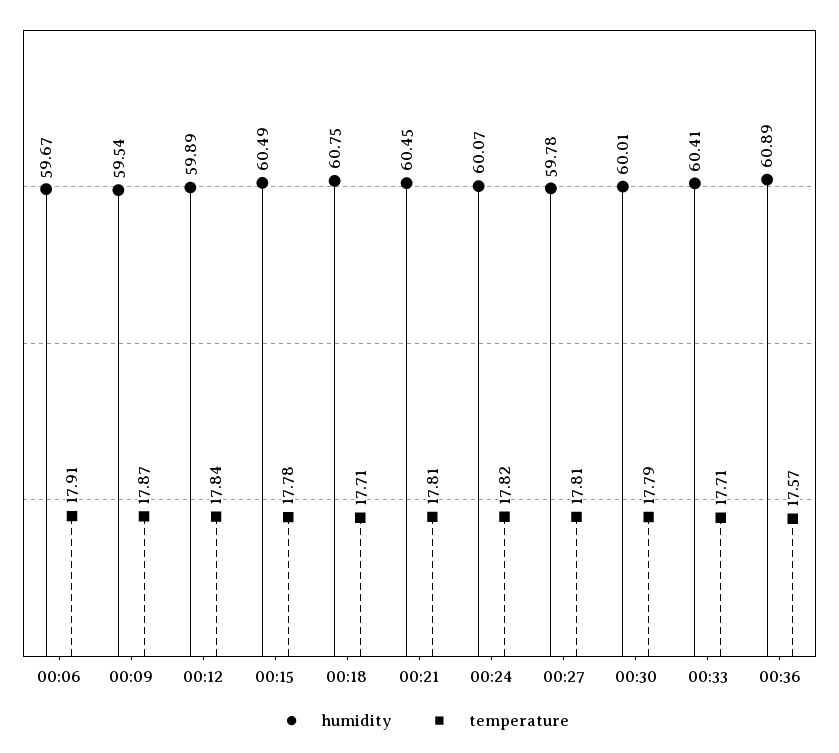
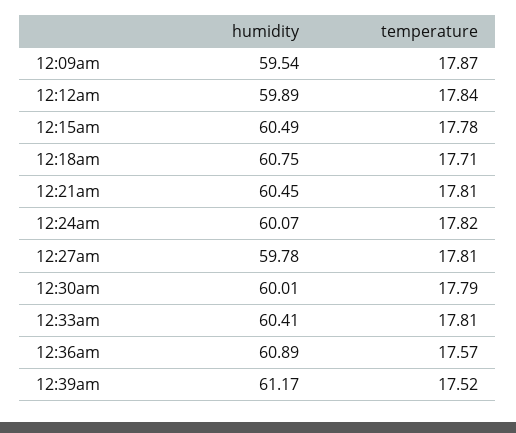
humidity, 00:06: 59.67 -> none
temperature, 00:06: 17.91 -> none
temperature, 00:33: 17.71 -> 17.81
humidity, 12:39am: none -> 61.17
temperature, 12:39am: none -> 17.52

